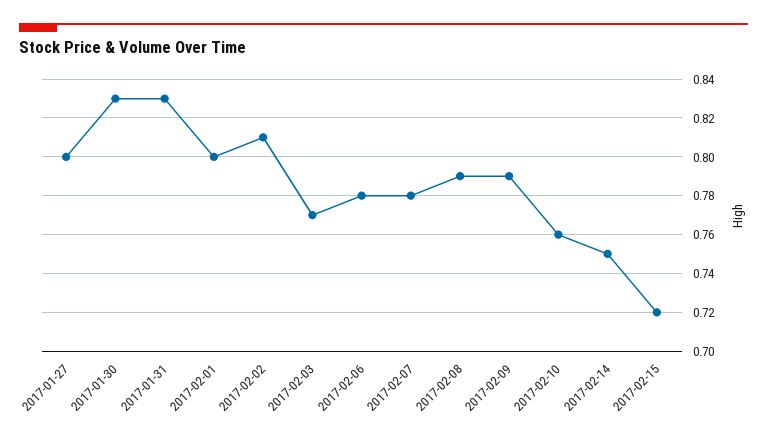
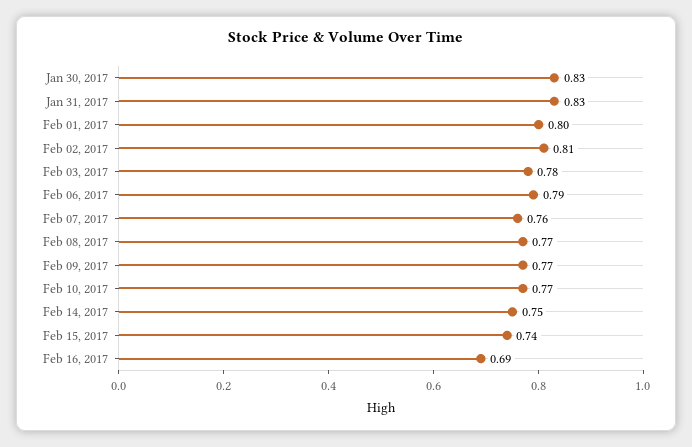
2017-01-27: 0.8 -> none
2017-02-03: 0.77 -> 0.78
2017-02-06: 0.78 -> 0.79
2017-02-07: 0.78 -> 0.76
2017-02-08: 0.79 -> 0.77
2017-02-09: 0.79 -> 0.77
2017-02-10: 0.76 -> 0.77
2017-02-15: 0.72 -> 0.74
Feb 16, 2017: none -> 0.69

